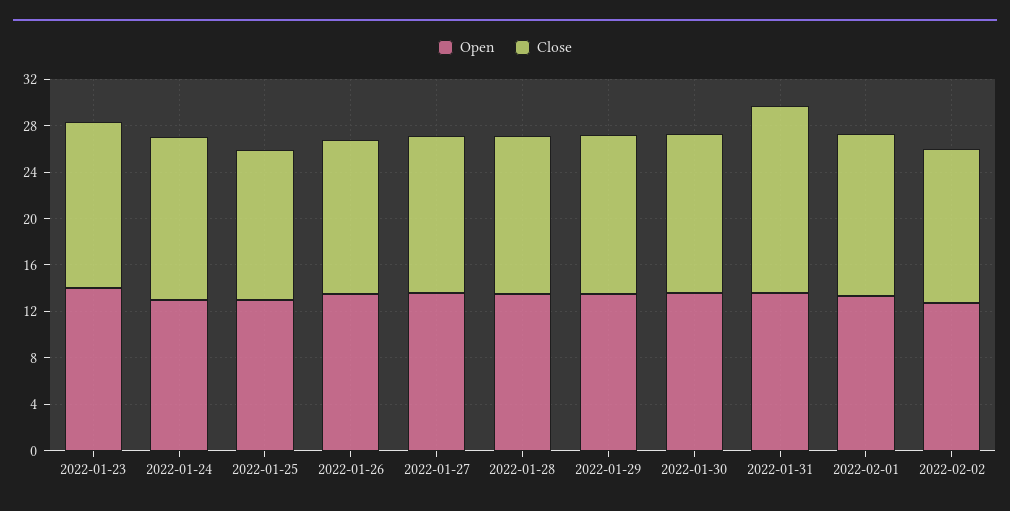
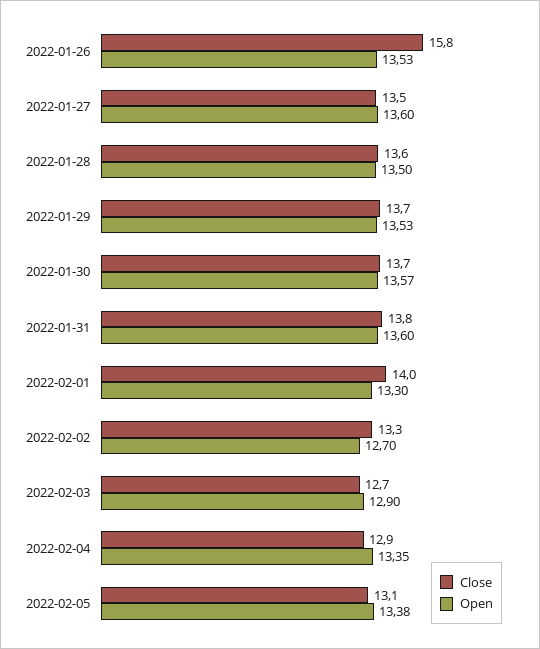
Open, 2022-01-23: 14 -> none
Close, 2022-01-23: 14 -> none
Open, 2022-01-24: 13 -> none
Close, 2022-01-24: 14 -> none
Open, 2022-01-25: 13 -> none
Close, 2022-01-25: 13 -> none
Close, 2022-01-26: 13 -> 15.8
Close, 2022-01-31: 16 -> 13.8
Close, 2022-02-03: none -> 12.7
Open, 2022-02-03: none -> 12.9
Close, 2022-02-04: none -> 12.9
Open, 2022-02-04: none -> 13.35
Close, 2022-02-05: none -> 13.1
Open, 2022-02-05: none -> 13.38

